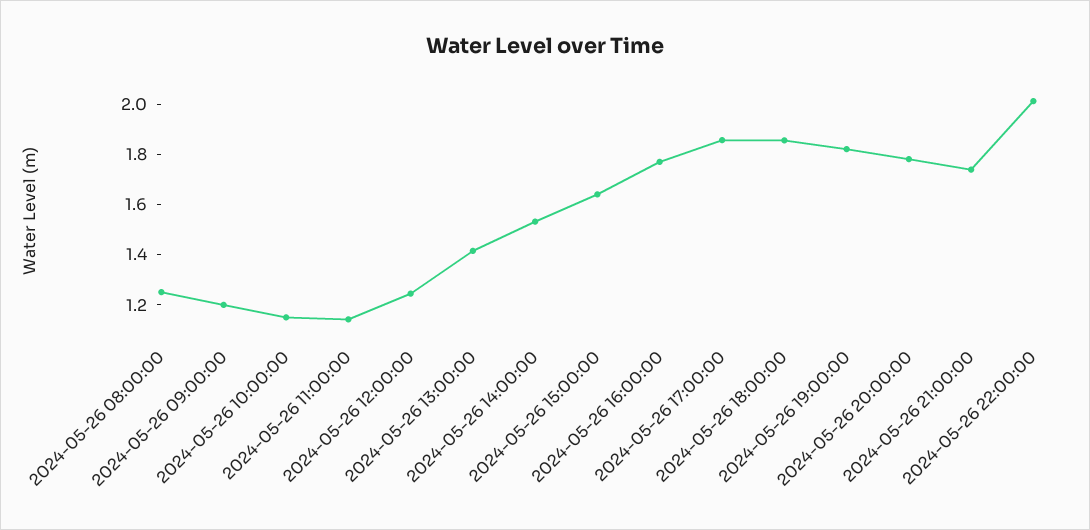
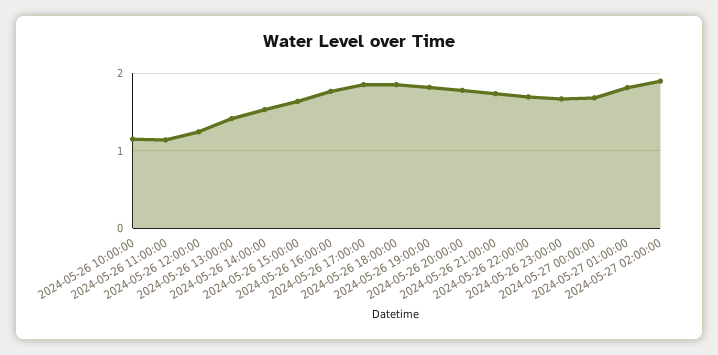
2024-05-26 08:00:00: 1.25 -> none
2024-05-26 09:00:00: 1.2 -> none
2024-05-26 22:00:00: 2 -> 1.7
2024-05-26 23:00:00: none -> 1.7
2024-05-27 00:00:00: none -> 1.7
2024-05-27 01:00:00: none -> 1.8
2024-05-27 02:00:00: none -> 1.9

